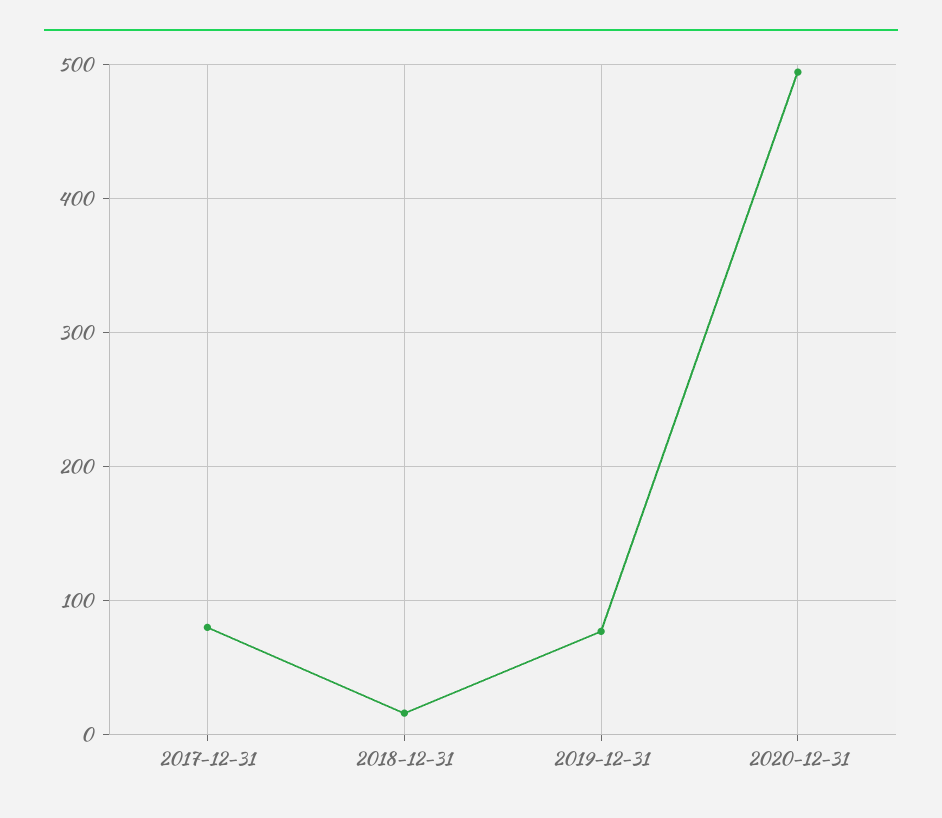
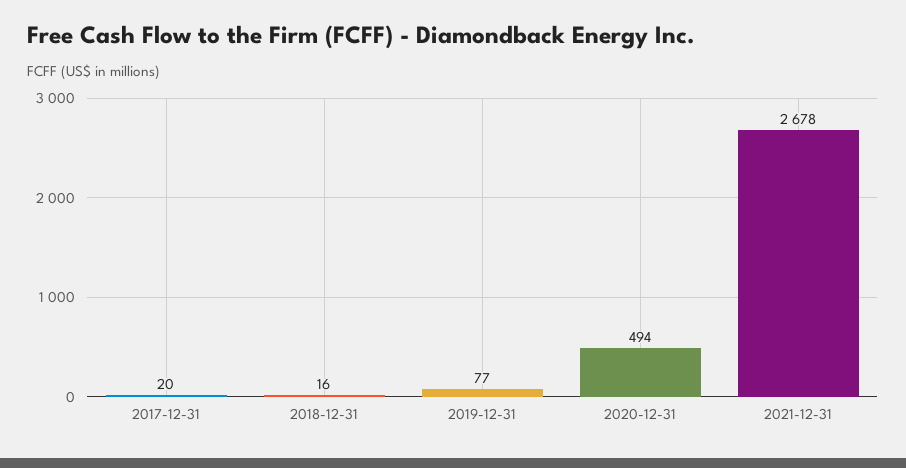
2017-12-31: 80 -> 20
2021-12-31: none -> 2678

